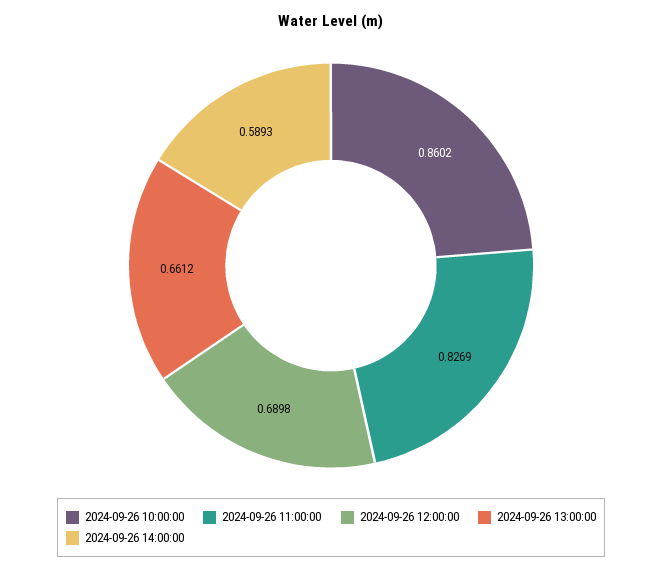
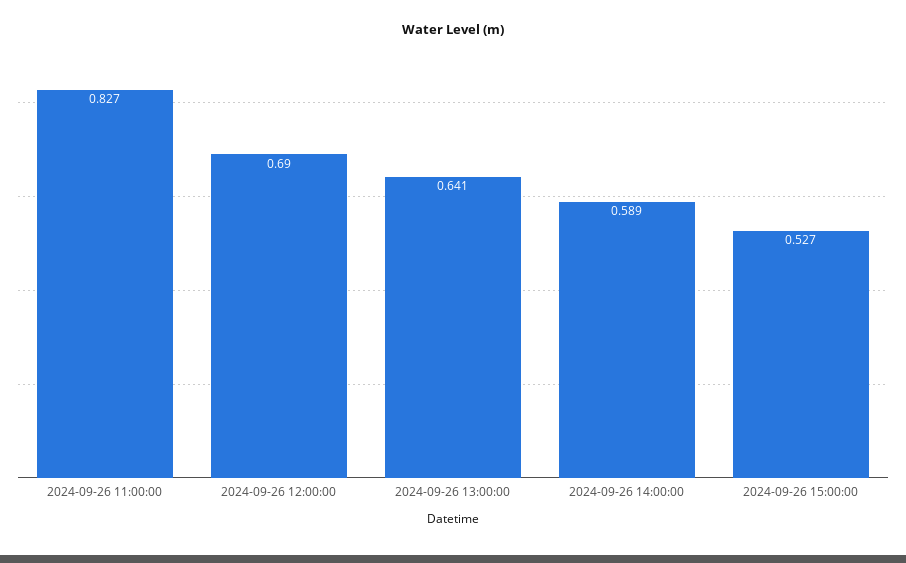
2024-09-26 10:00:00: 0.8602 -> none
2024-09-26 13:00:00: 0.6612 -> 0.641
2024-09-26 15:00:00: none -> 0.527

